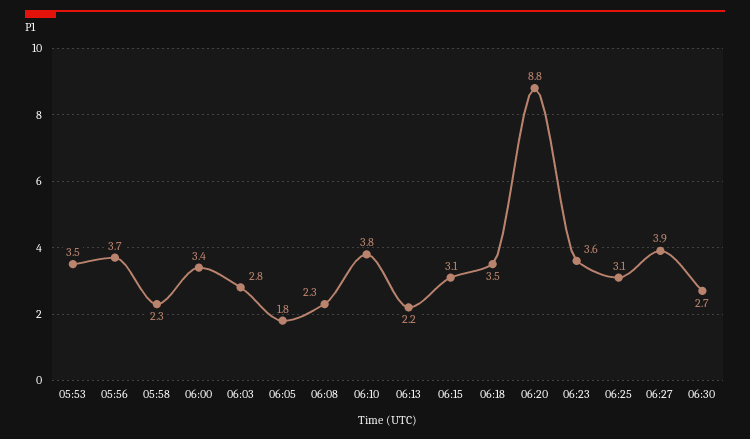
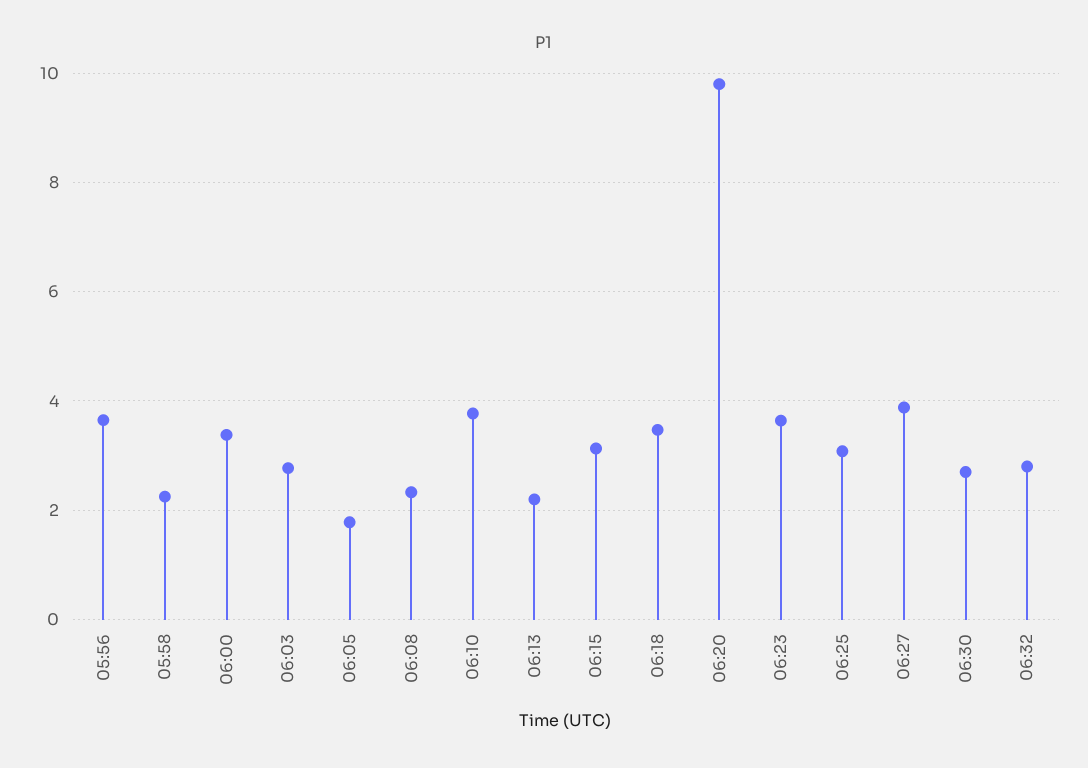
05:53: 3.5 -> none
06:20: 8.8 -> 9.8
06:32: none -> 2.8

